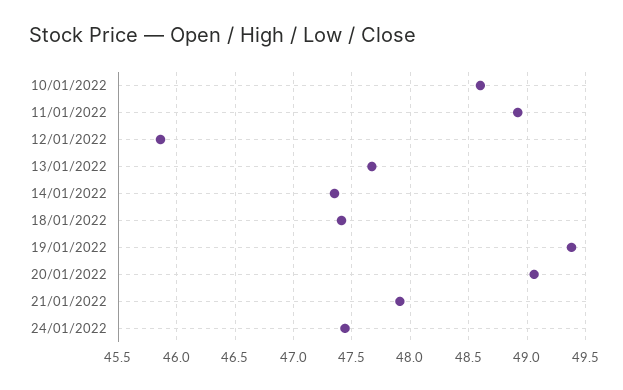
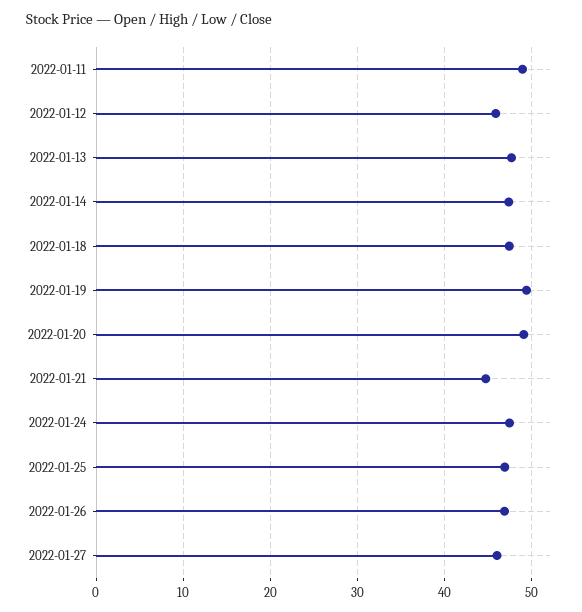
10/01/2022: 48.6 -> none
21/01/2022: 47.9 -> 45
2022-01-25: none -> 47
2022-01-26: none -> 47
2022-01-27: none -> 46

